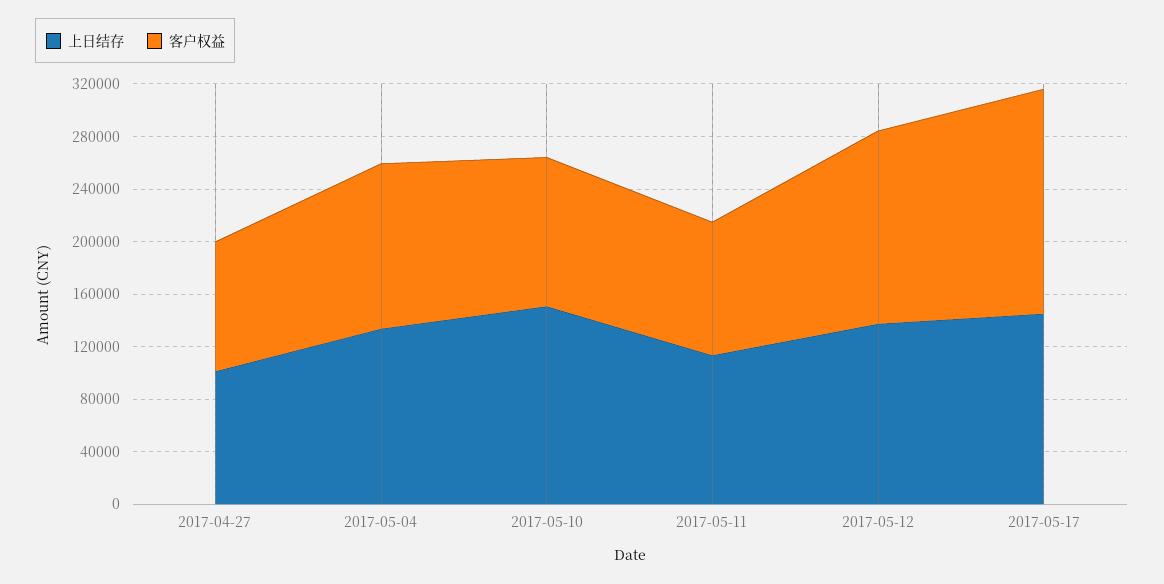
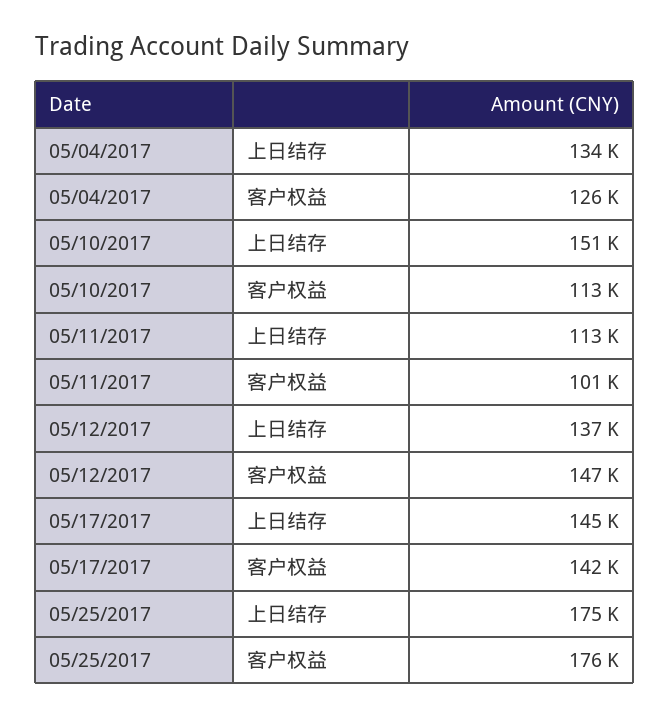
上日结存, 2017-04-27: 100000 -> none
客户权益, 2017-04-27: 100000 -> none
客户权益, 2017-05-17: 170000 -> 142000
上日结存, 05/25/2017: none -> 175000
客户权益, 05/25/2017: none -> 176000

